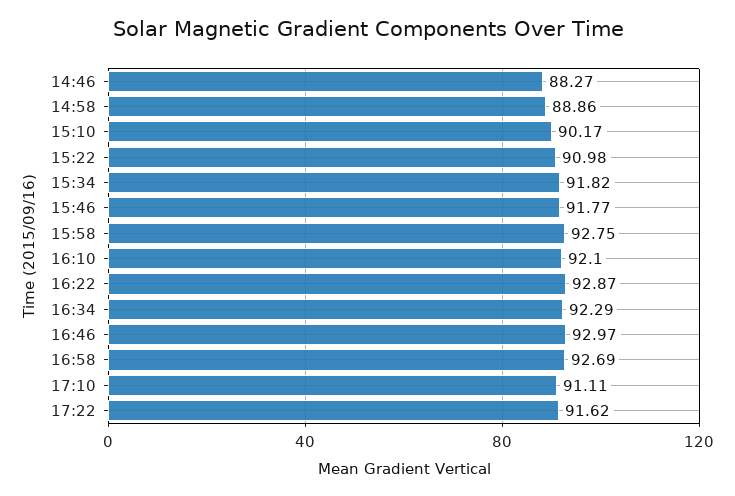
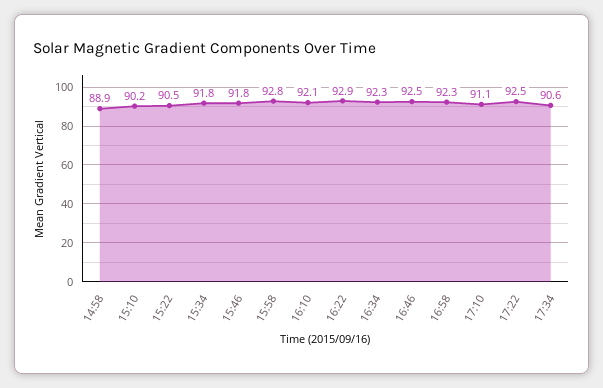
14:46: 88.27 -> none
15:22: 90.98 -> 90.5
16:46: 92.97 -> 92.5
16:58: 92.69 -> 92.3
17:22: 91.62 -> 92.5
17:34: none -> 90.6

